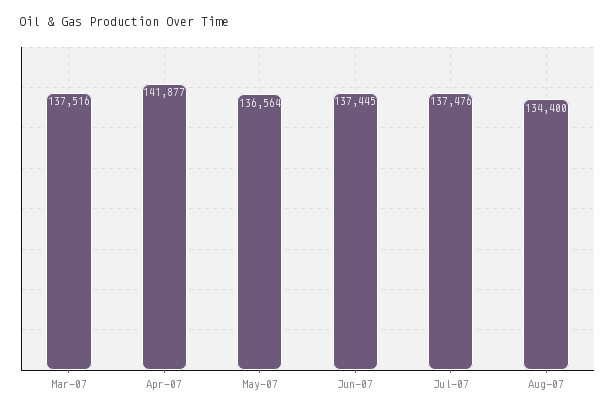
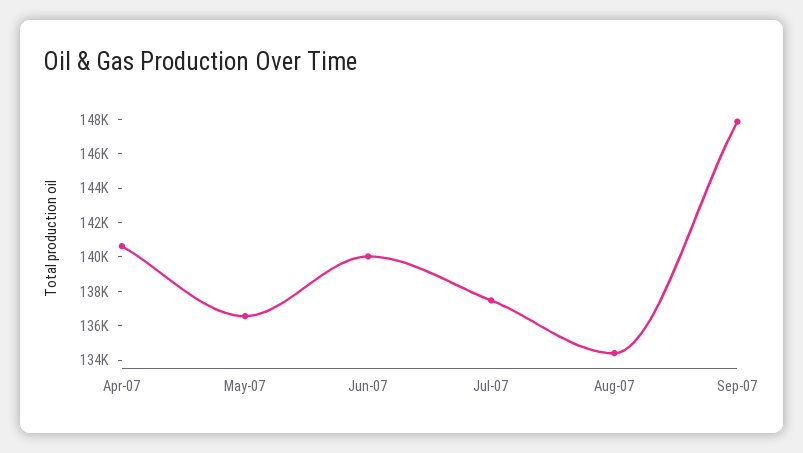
Mar-07: 137516 -> none
Apr-07: 141877 -> 140500
Jun-07: 137445 -> 140000
Sep-07: none -> 148000

